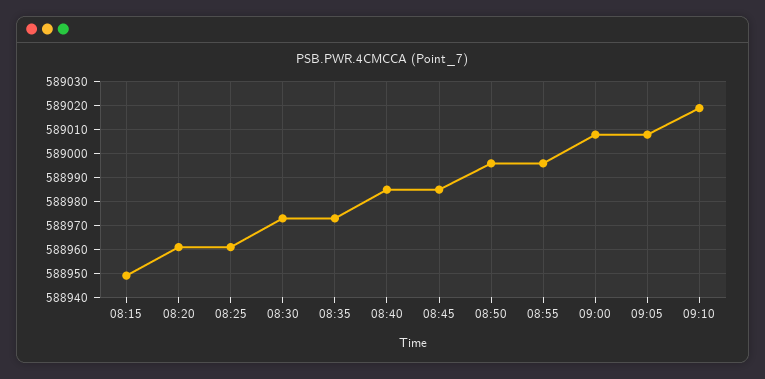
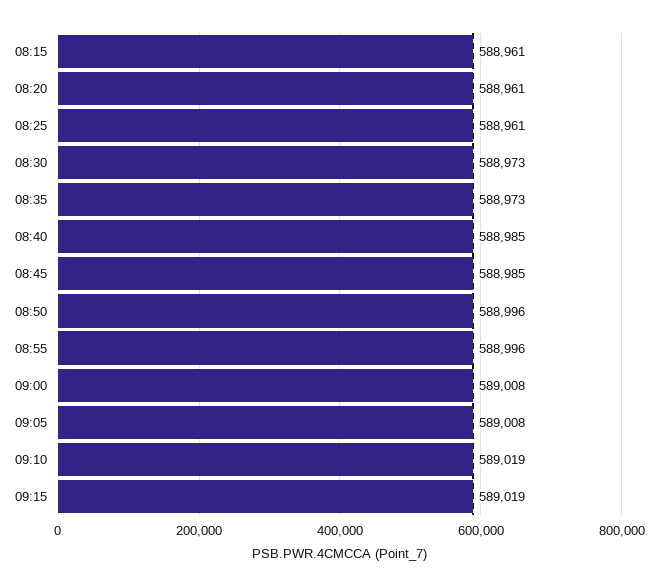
08:15: 588950 -> 588961
09:15: none -> 589019

